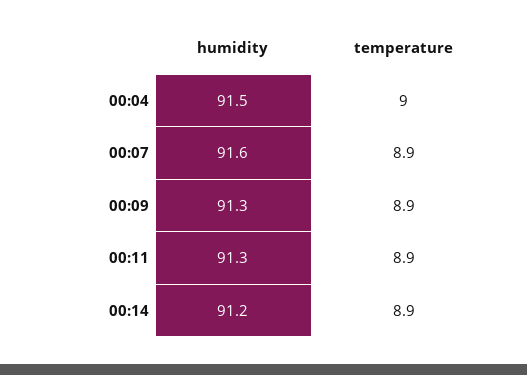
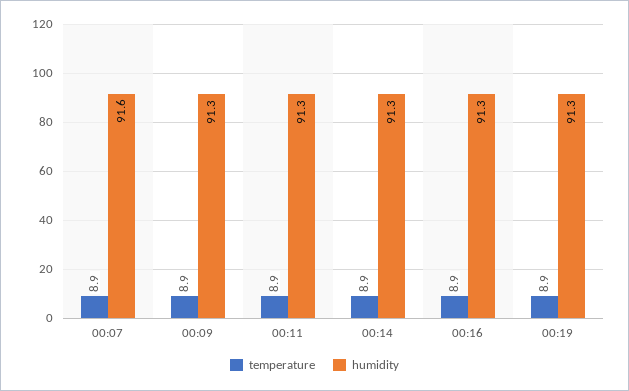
humidity, 00:04: 91.5 -> none
temperature, 00:04: 9 -> none
humidity, 00:14: 91.2 -> 91.3
temperature, 00:16: none -> 8.9
humidity, 00:16: none -> 91.3
temperature, 00:19: none -> 8.9
humidity, 00:19: none -> 91.3

